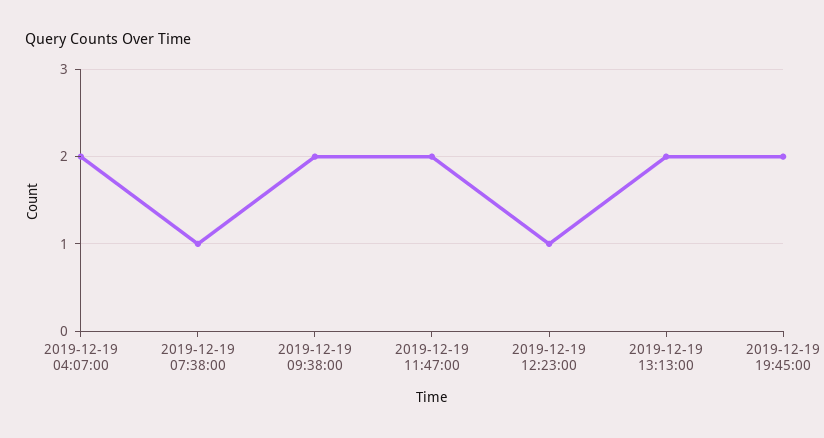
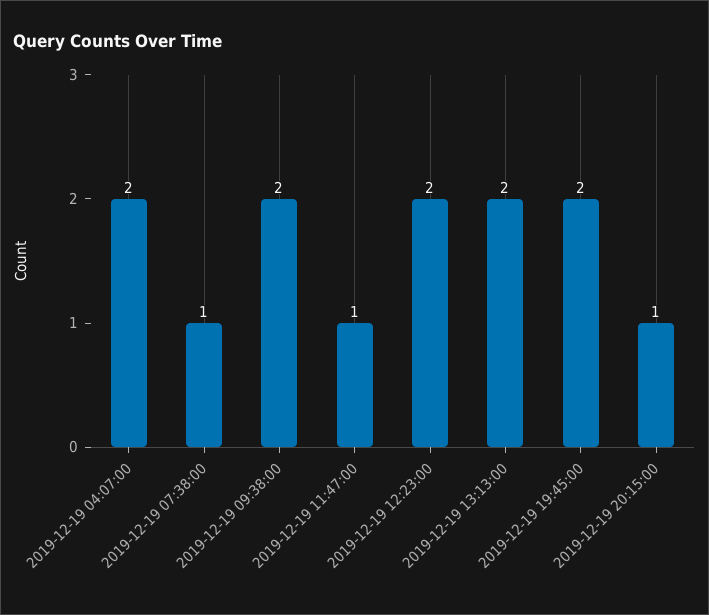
2019-12-19 11:47:00: 2 -> 1
2019-12-19 12:23:00: 1 -> 2
2019-12-19 20:15:00: none -> 1

